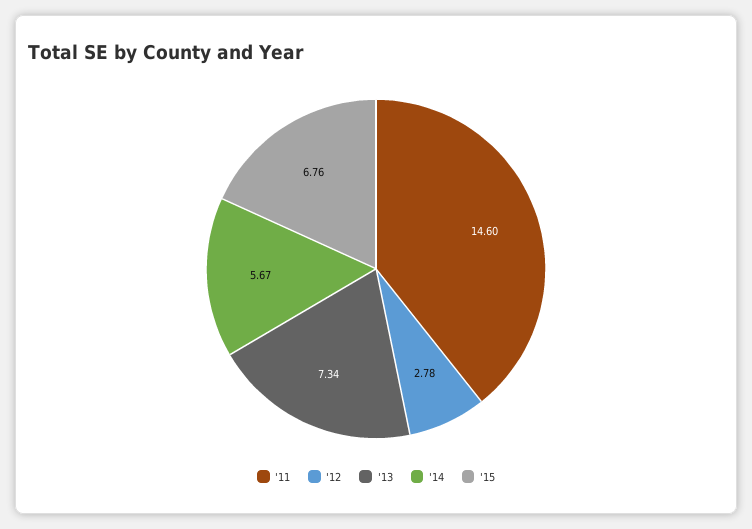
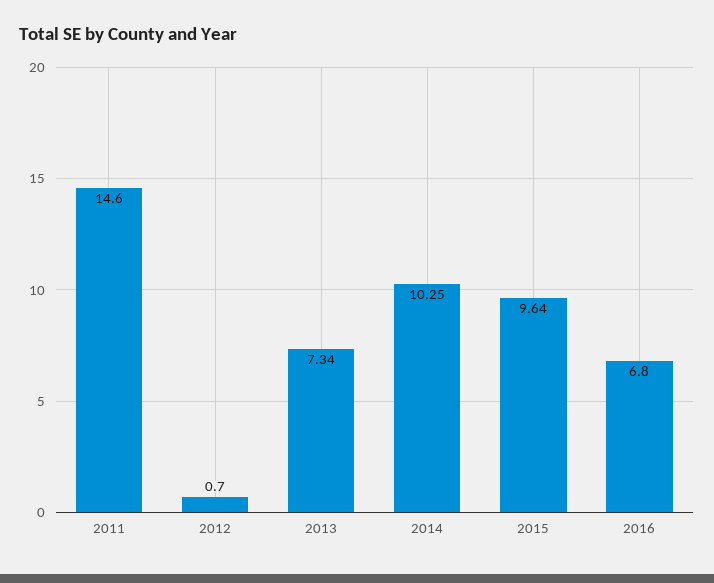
'12: 2.78 -> 0.7
'14: 5.67 -> 10.25
'15: 6.76 -> 9.64
2016: none -> 6.8

